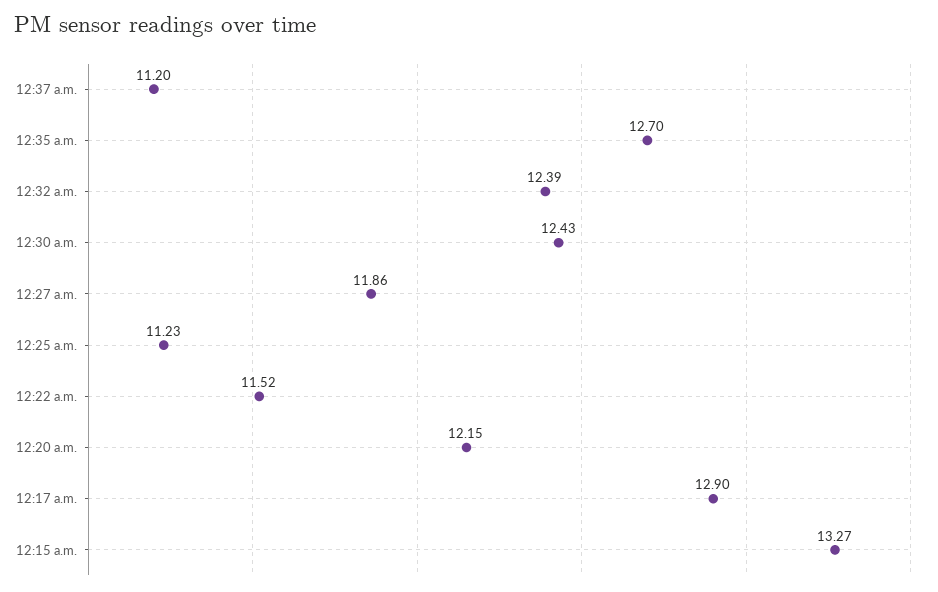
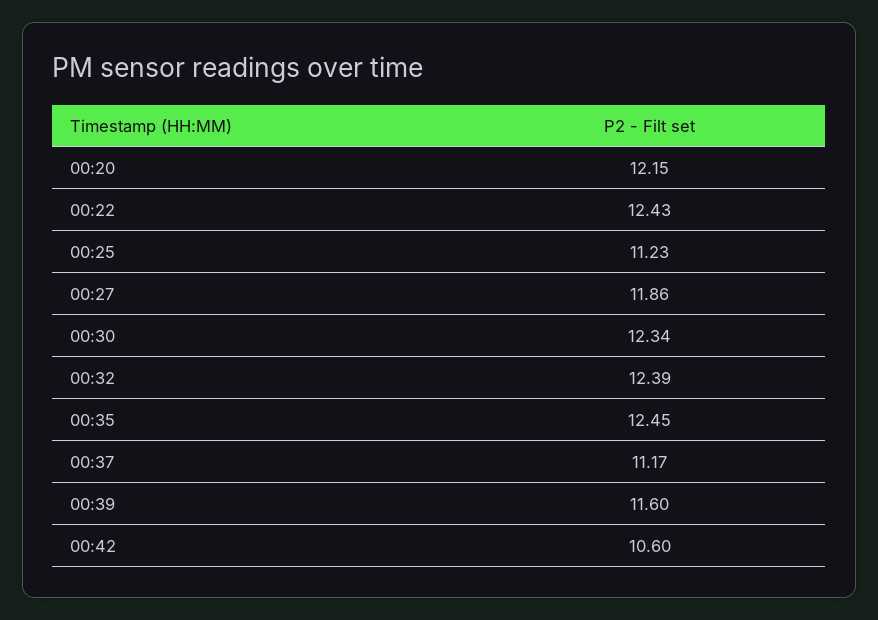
12:37 a.m.: 11.2 -> 11.17
12:35 a.m.: 12.7 -> 12.45
12:30 a.m.: 12.43 -> 12.34
12:22 a.m.: 11.52 -> 12.43
12:17 a.m.: 12.9 -> none
12:15 a.m.: 13.27 -> none
00:39: none -> 11.6
00:42: none -> 10.6

